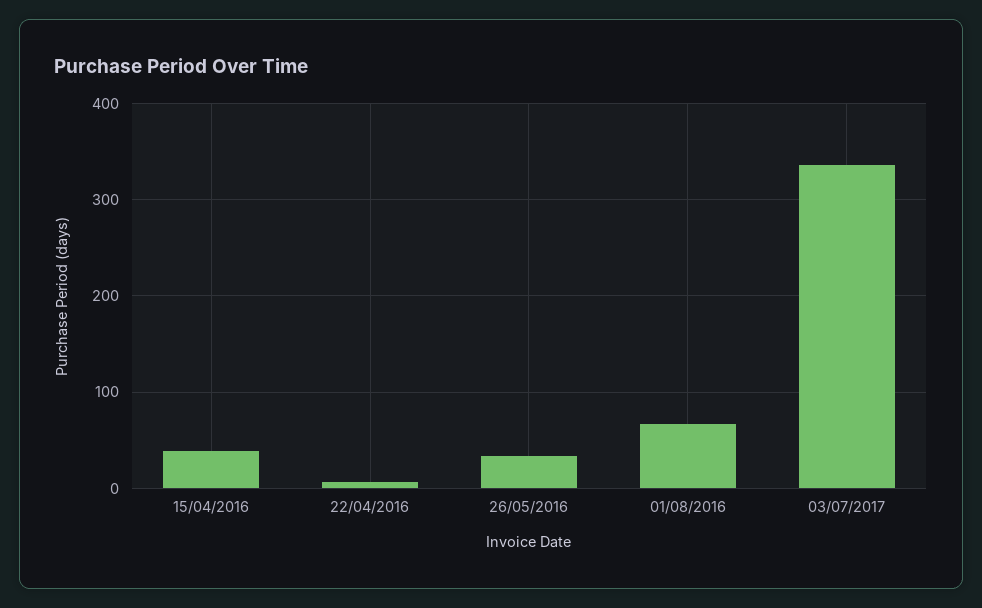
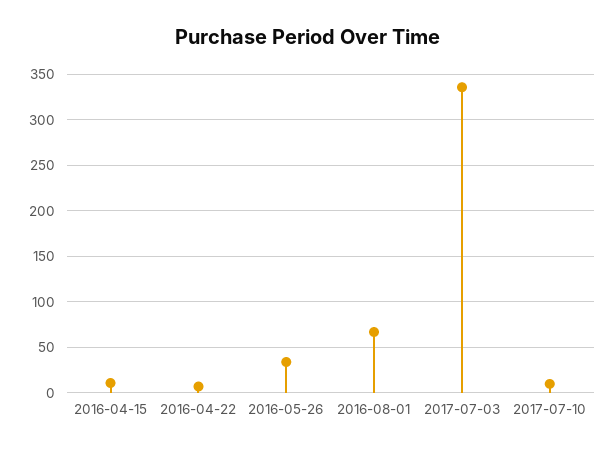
15/04/2016: 40 -> 10
2017-07-10: none -> 10

